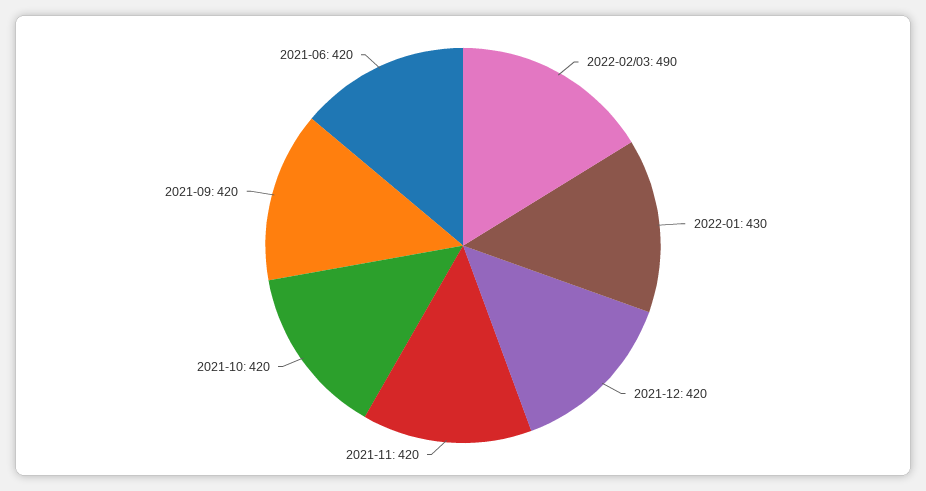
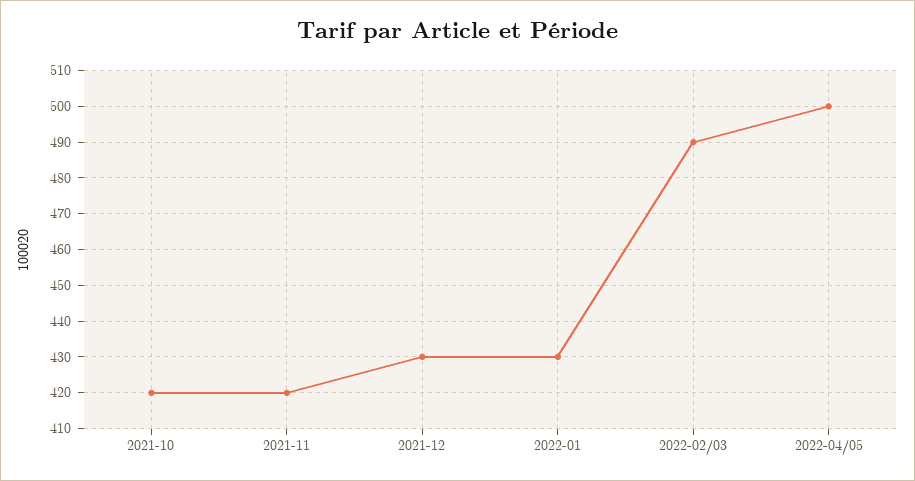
2021-12: 420 -> 430
2021-09: 420 -> none
2021-06: 420 -> none
2022-04/05: none -> 500

